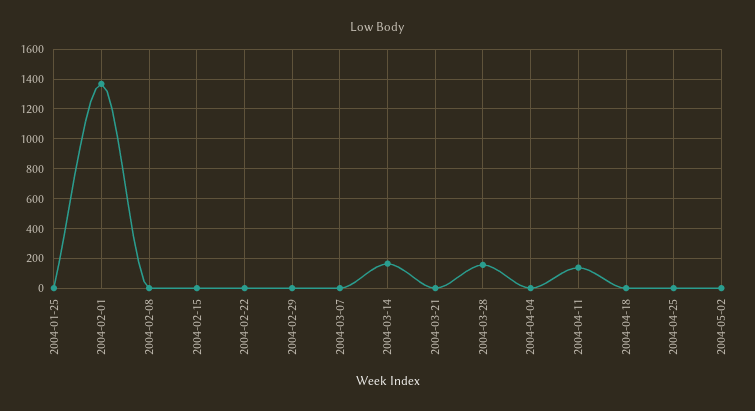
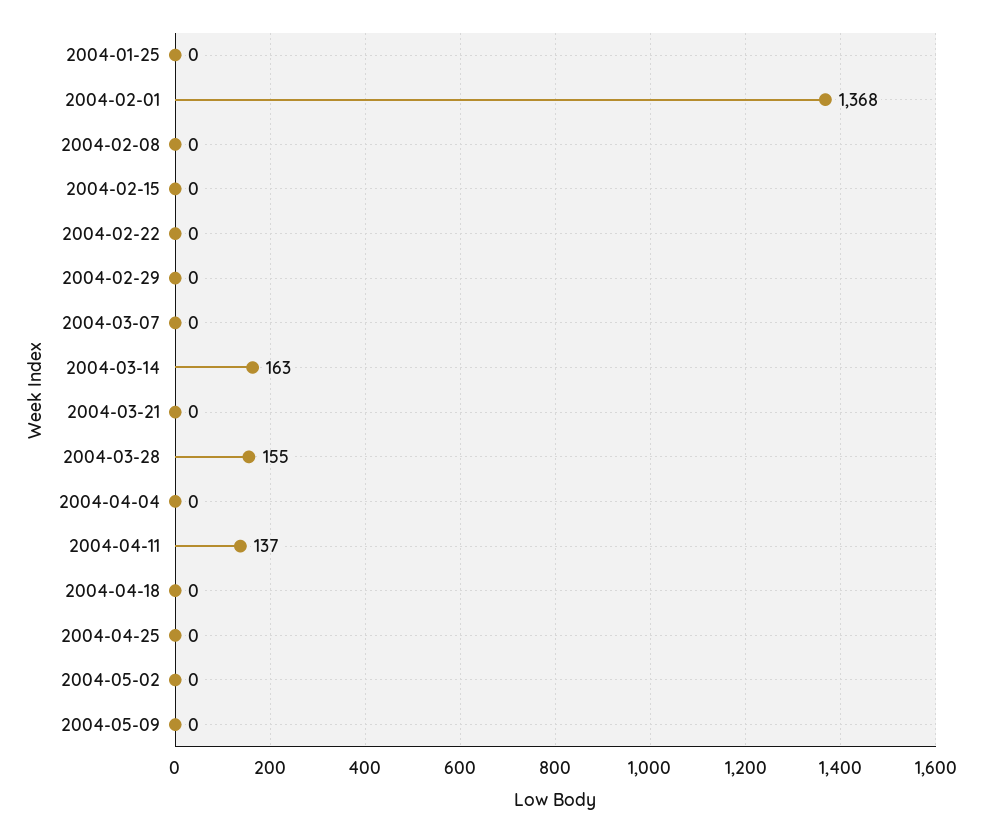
2004-05-09: none -> 0

